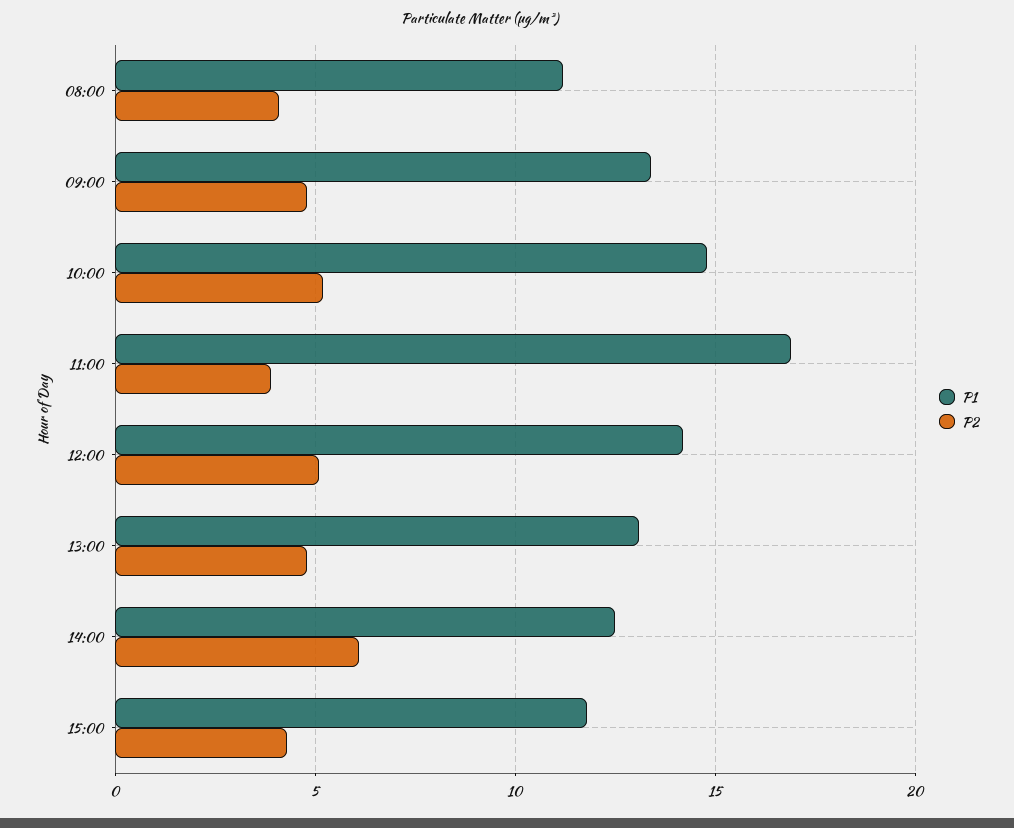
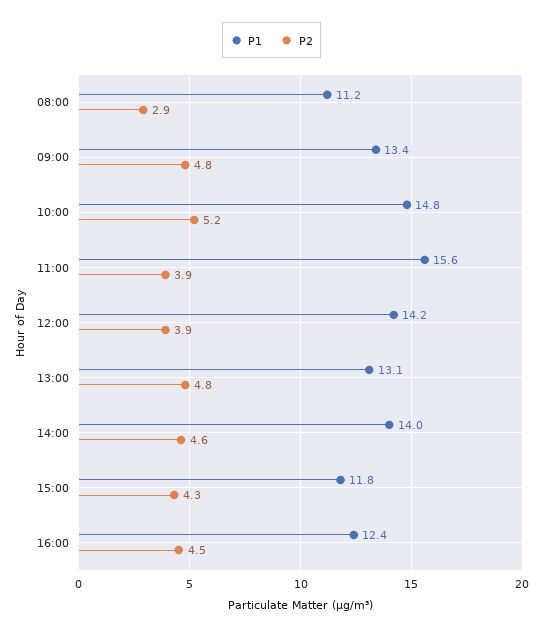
P2, 08:00: 4 -> 2.9
P1, 11:00: 17 -> 15.6
P2, 12:00: 5 -> 3.9
P1, 14:00: 12.5 -> 14
P2, 14:00: 6 -> 4.6
P1, 16:00: none -> 12.4
P2, 16:00: none -> 4.5

